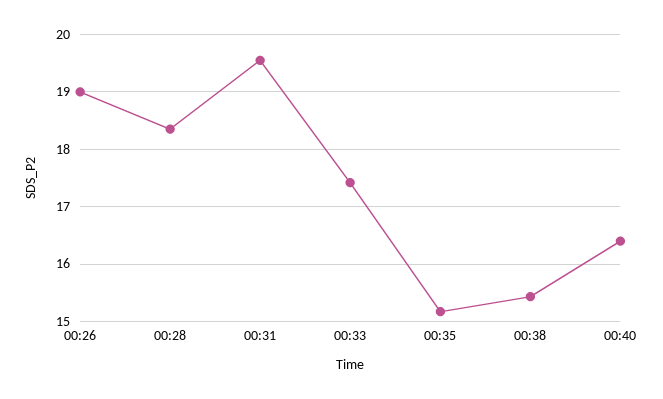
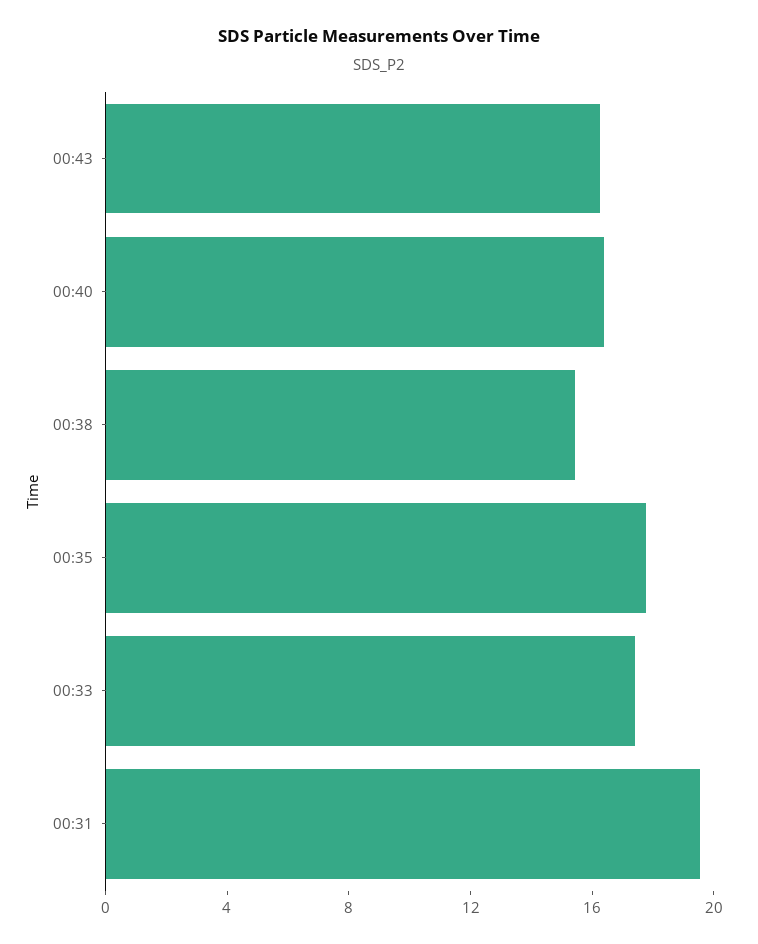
00:26: 19 -> none
00:28: 18.4 -> none
00:35: 15.2 -> 18
00:43: none -> 16

